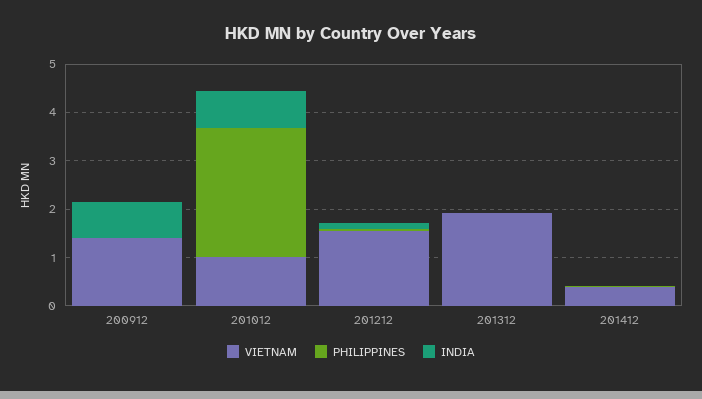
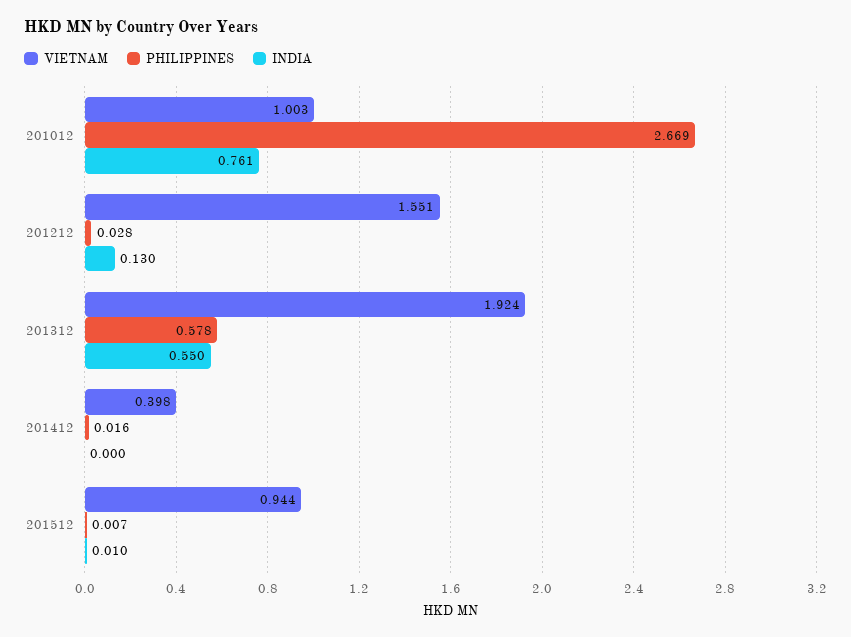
VIETNAM, 200912: 1.4 -> none
PHILIPPINES, 200912: 0 -> none
INDIA, 200912: 0.8 -> none
PHILIPPINES, 201312: 0 -> 0.578
INDIA, 201312: 0 -> 0.55
VIETNAM, 201512: none -> 0.944
PHILIPPINES, 201512: none -> 0.007
INDIA, 201512: none -> 0.01

